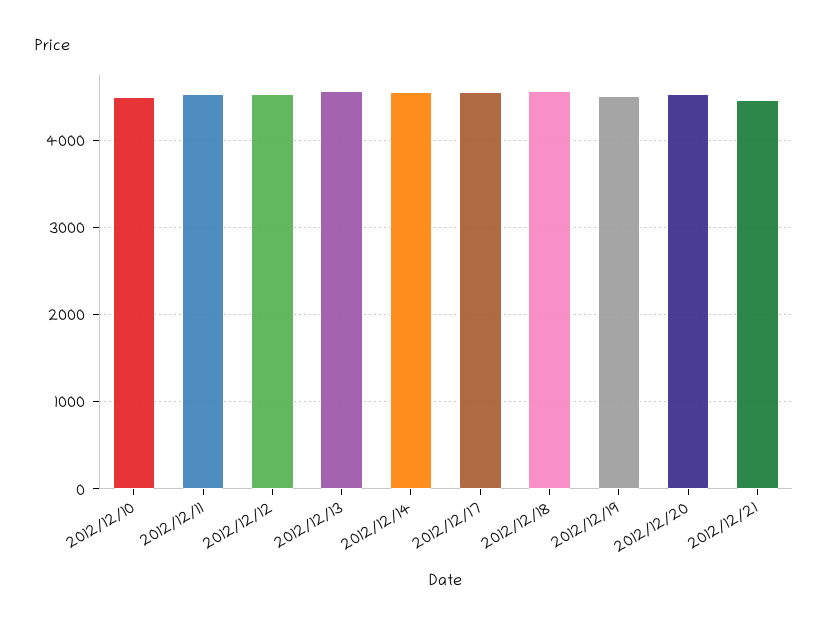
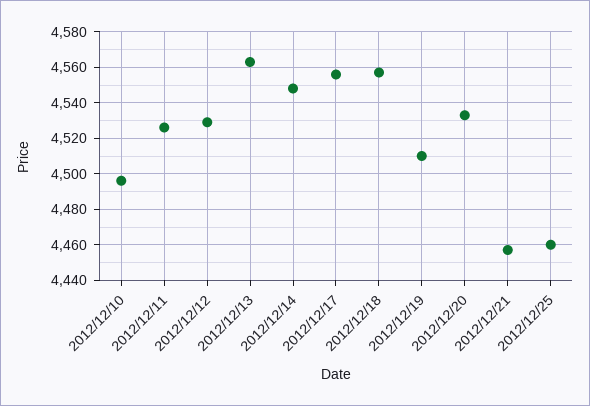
2012/12/25: none -> 4460

